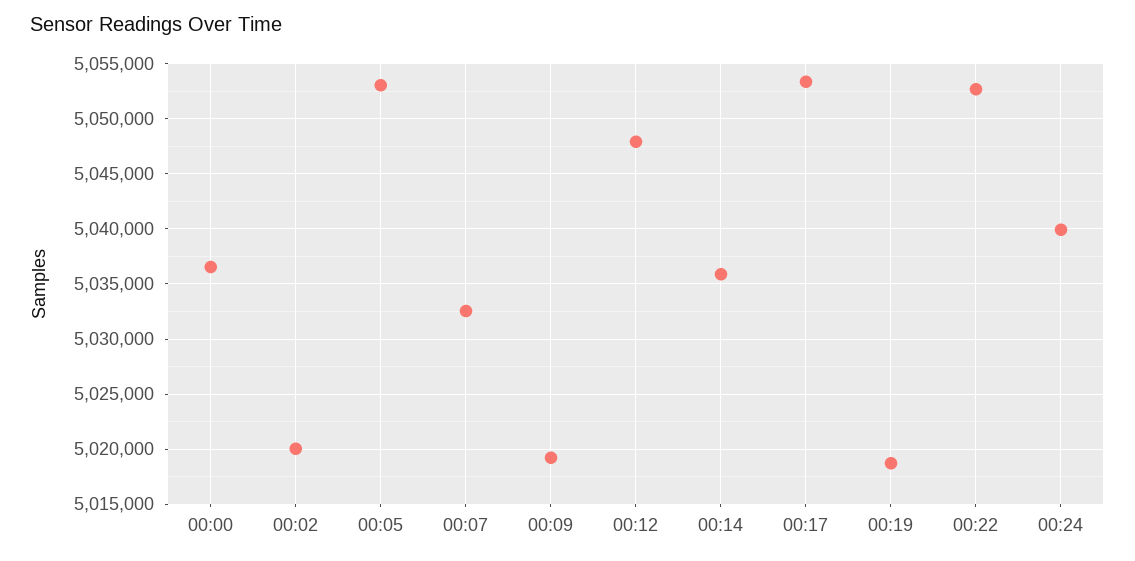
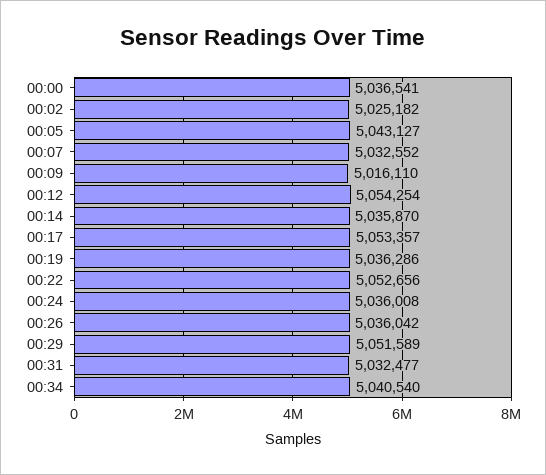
00:02: 5020000 -> 5025182
00:05: 5053000 -> 5043127
00:09: 5019000 -> 5016110
00:12: 5048000 -> 5054254
00:19: 5019000 -> 5036286
00:24: 5040000 -> 5036008
00:26: none -> 5036042
00:29: none -> 5051589
00:31: none -> 5032477
00:34: none -> 5040540

